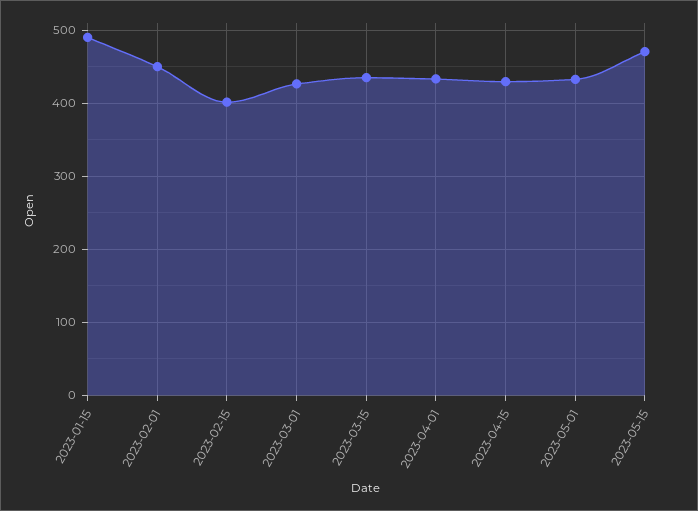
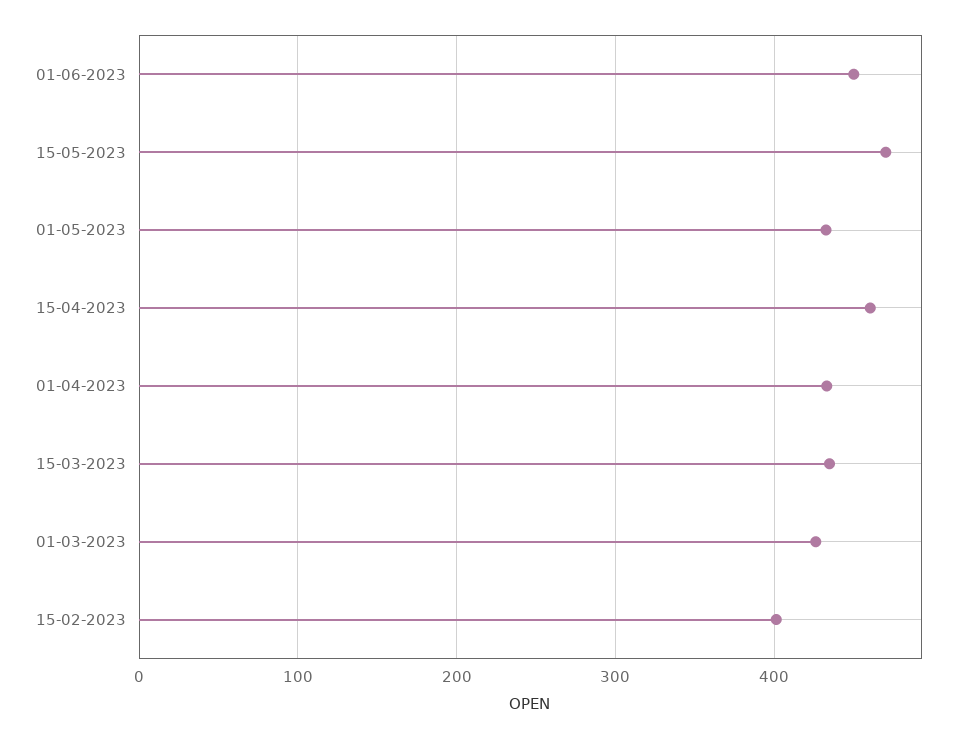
2023-01-15: 490 -> none
2023-02-01: 450 -> none
2023-04-15: 430 -> 460
01-06-2023: none -> 450

